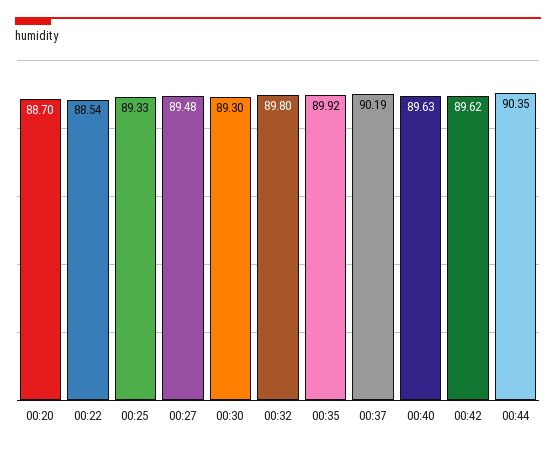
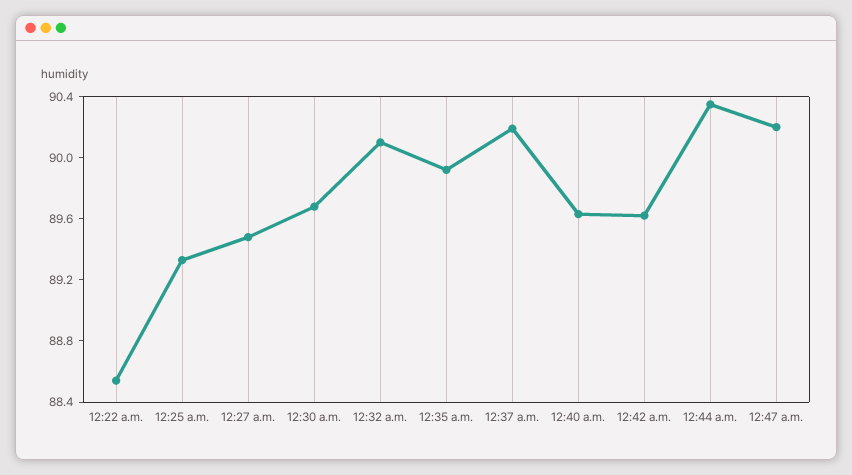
00:20: 88.7 -> none
00:30: 89.3 -> 89.7
00:32: 89.8 -> 90.1
12:47 a.m.: none -> 90.2

